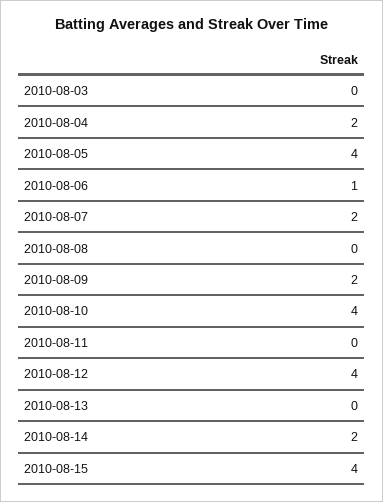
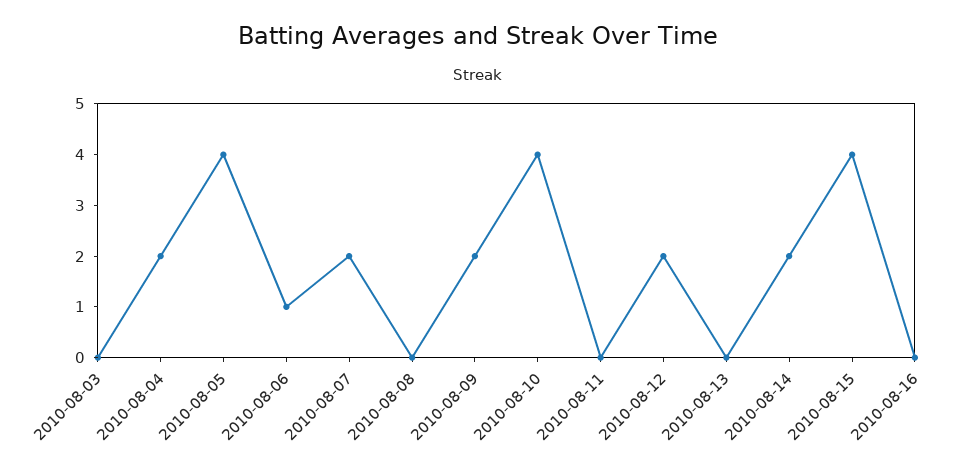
2010-08-12: 4 -> 2
2010-08-16: none -> 0

